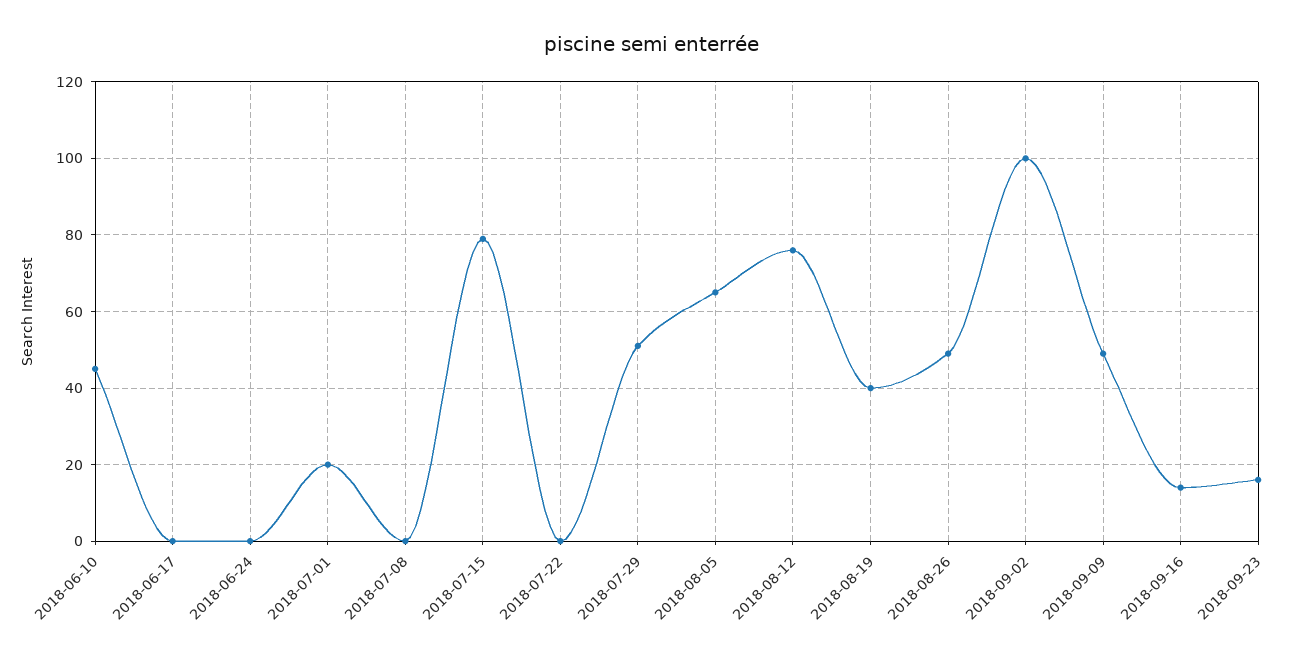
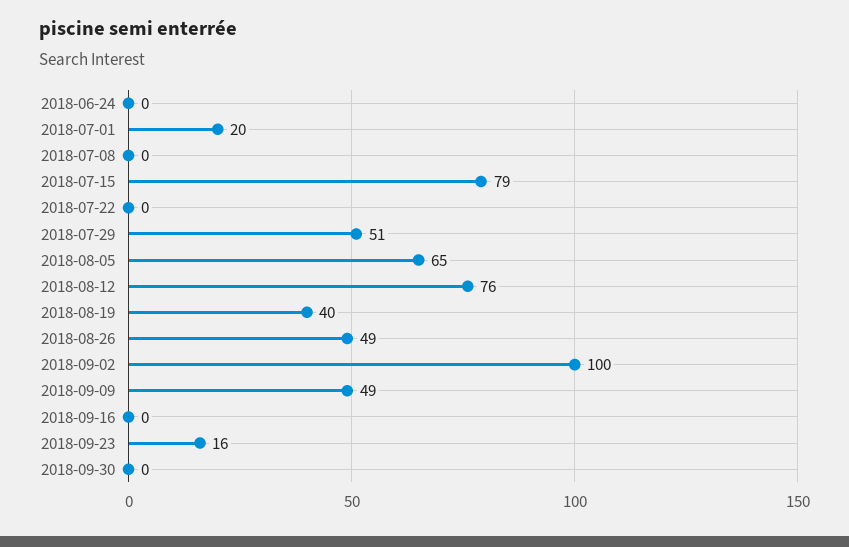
2018-06-10: 45 -> none
2018-06-17: 0 -> none
2018-09-16: 15 -> 0
2018-09-30: none -> 0

